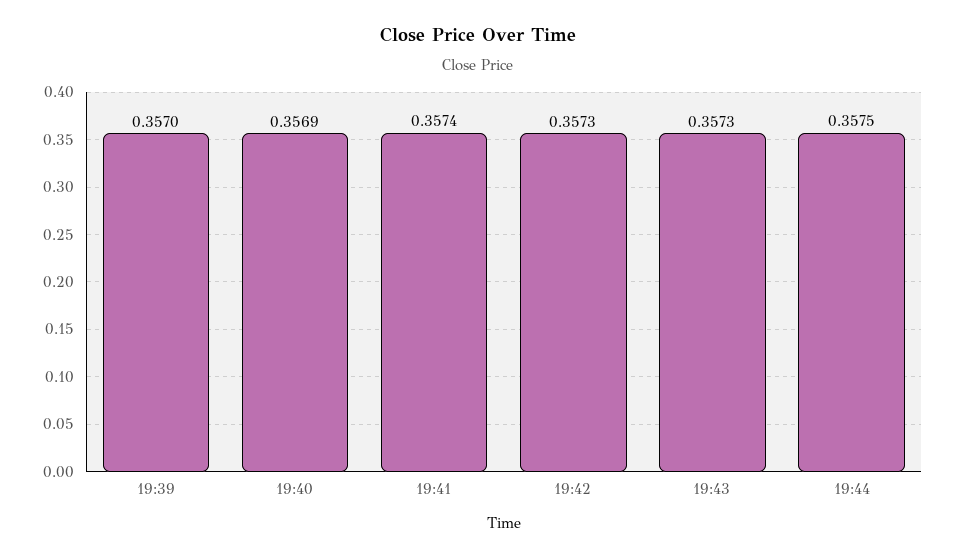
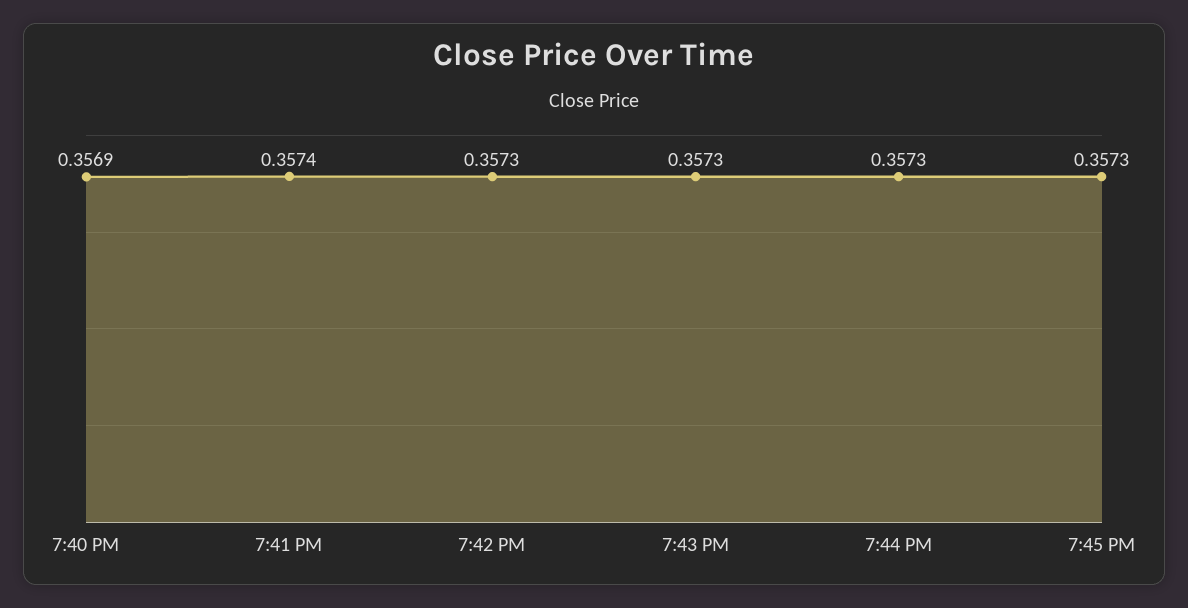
19:39: 0.357 -> none
19:44: 0.3575 -> 0.3573
7:45 PM: none -> 0.3573

